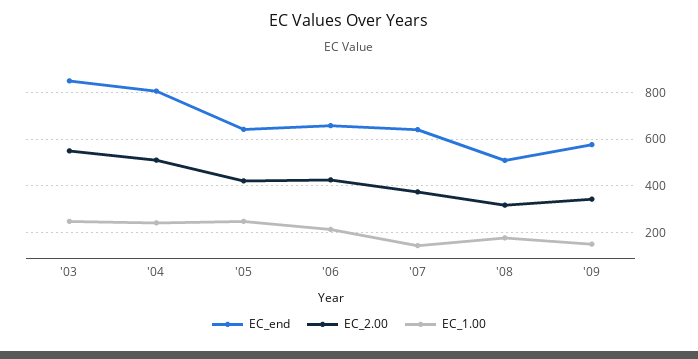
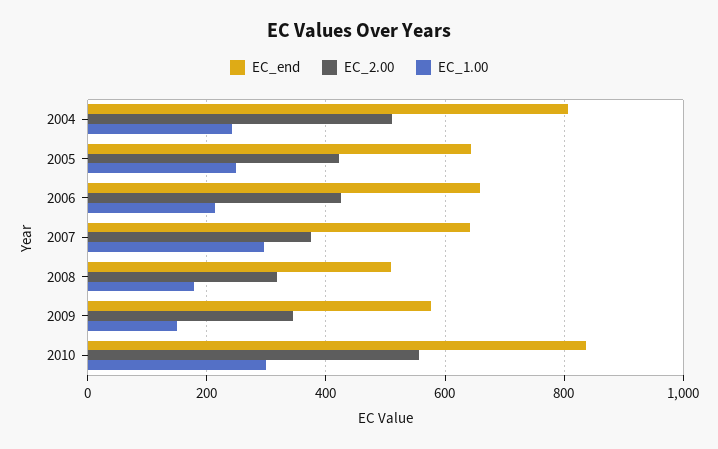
EC_end, '03: 850 -> none
EC_2.00, '03: 550 -> none
EC_1.00, '03: 250 -> none
EC_1.00, '07: 150 -> 300
EC_end, 2010: none -> 840
EC_2.00, 2010: none -> 560
EC_1.00, 2010: none -> 300

